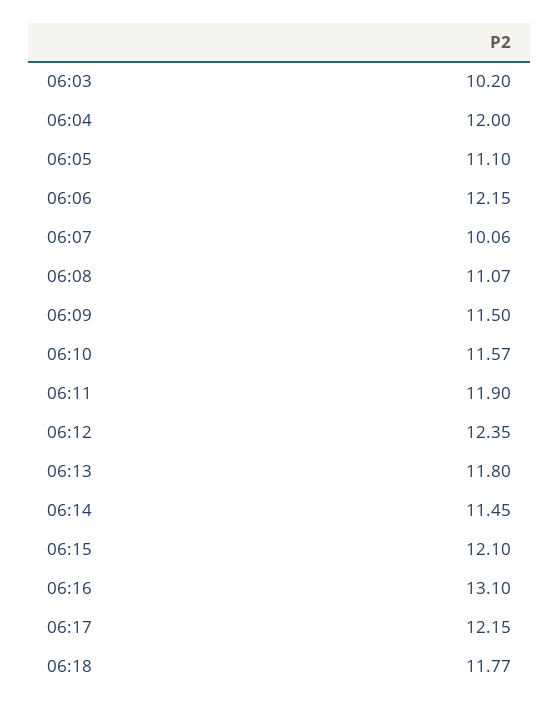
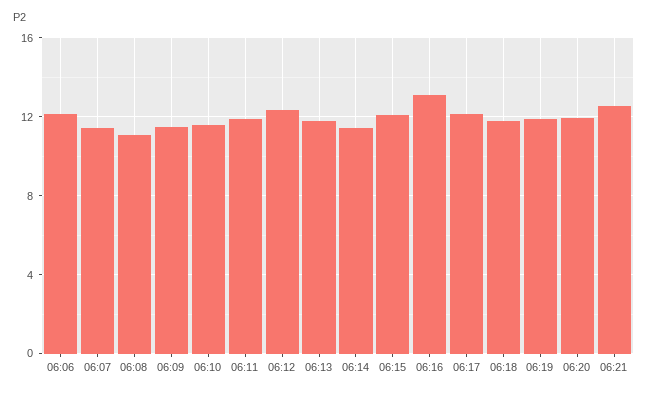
06:03: 10.2 -> none
06:04: 12 -> none
06:05: 11.1 -> none
06:07: 10.06 -> 11.5
06:19: none -> 12
06:20: none -> 12
06:21: none -> 12.5

